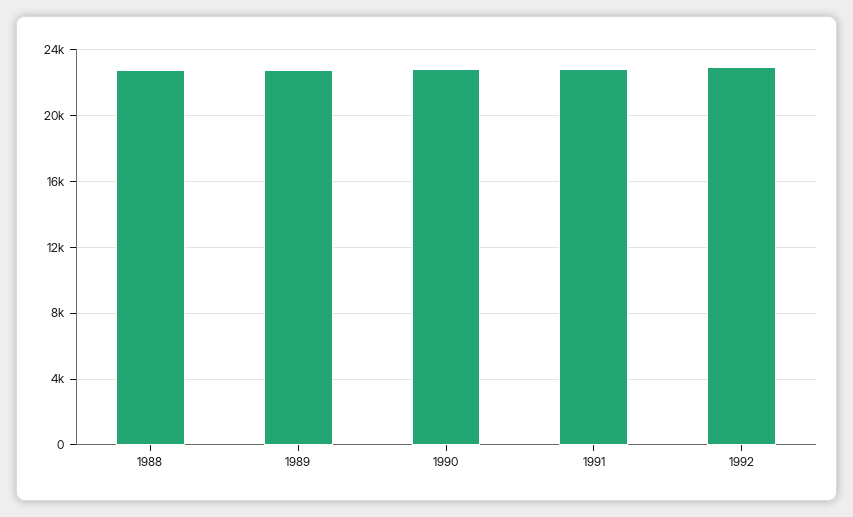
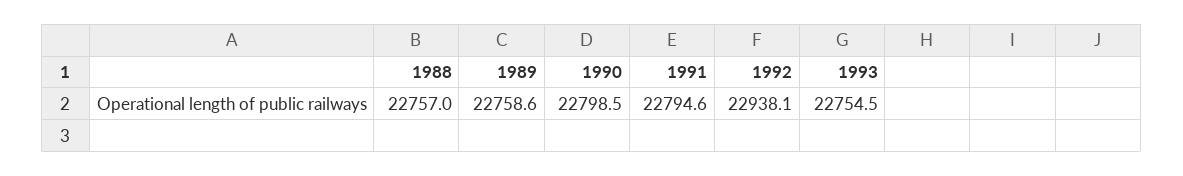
1993: none -> 22754.5

